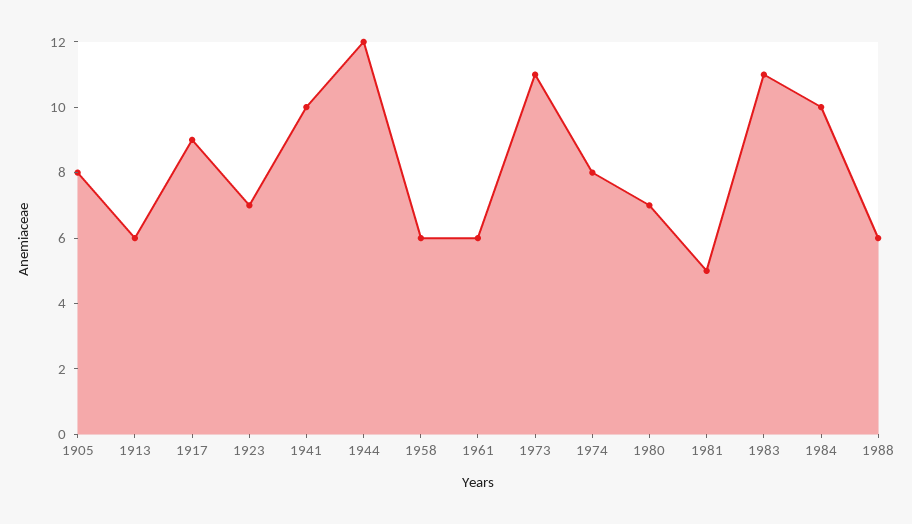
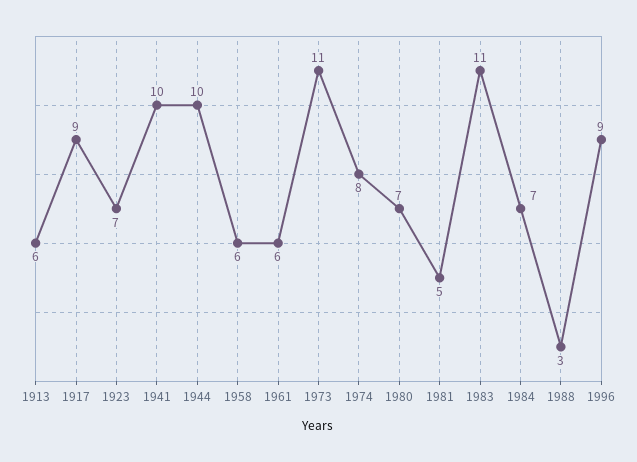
1905: 8 -> none
1944: 12 -> 10
1984: 10 -> 7
1988: 6 -> 3
1996: none -> 9

